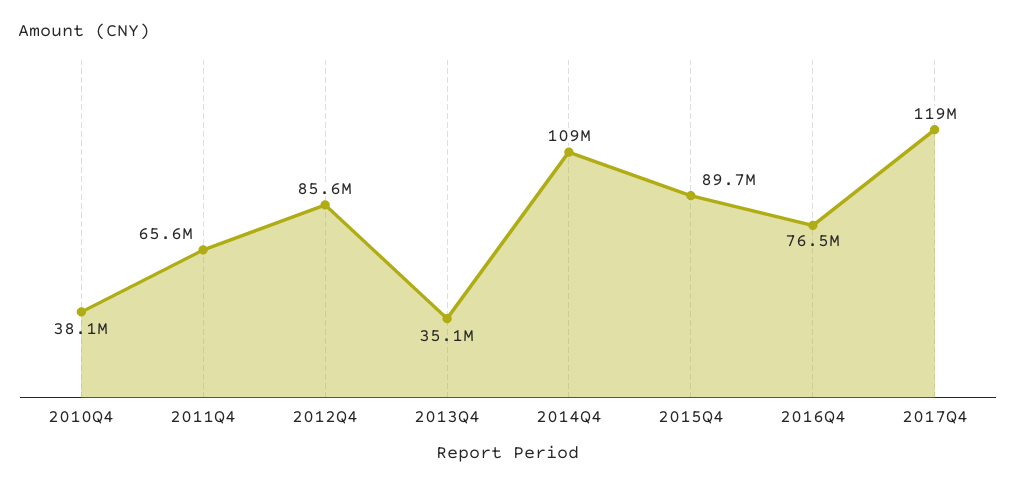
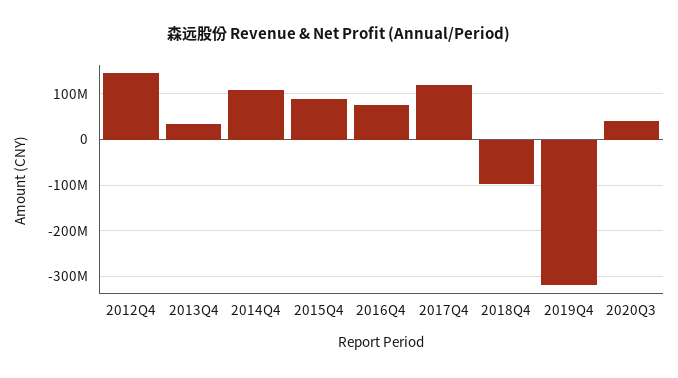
2010Q4: 38100000 -> none
2011Q4: 65600000 -> none
2012Q4: 85600000 -> 140000000
2018Q4: none -> -100000000
2019Q4: none -> -320000000
2020Q3: none -> 40000000

